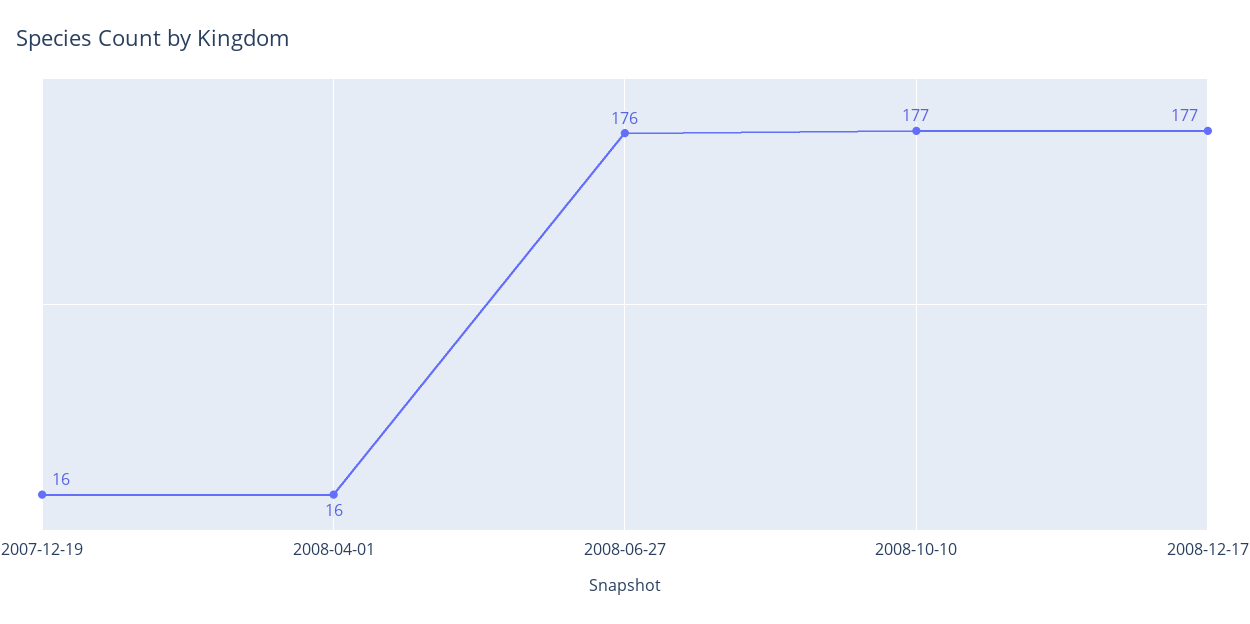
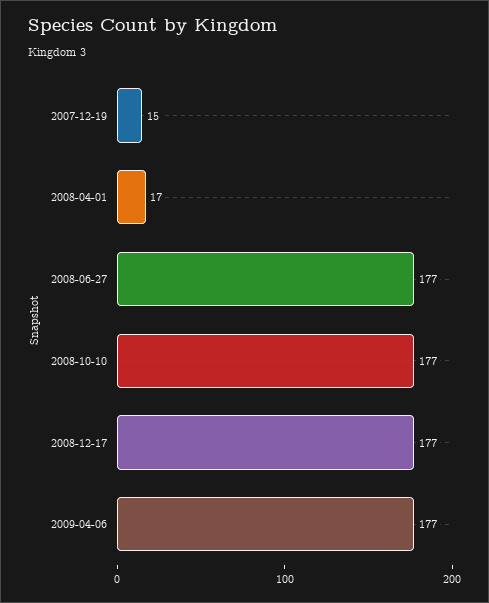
2007-12-19: 16 -> 15
2008-04-01: 16 -> 17
2008-06-27: 176 -> 177
2009-04-06: none -> 177

